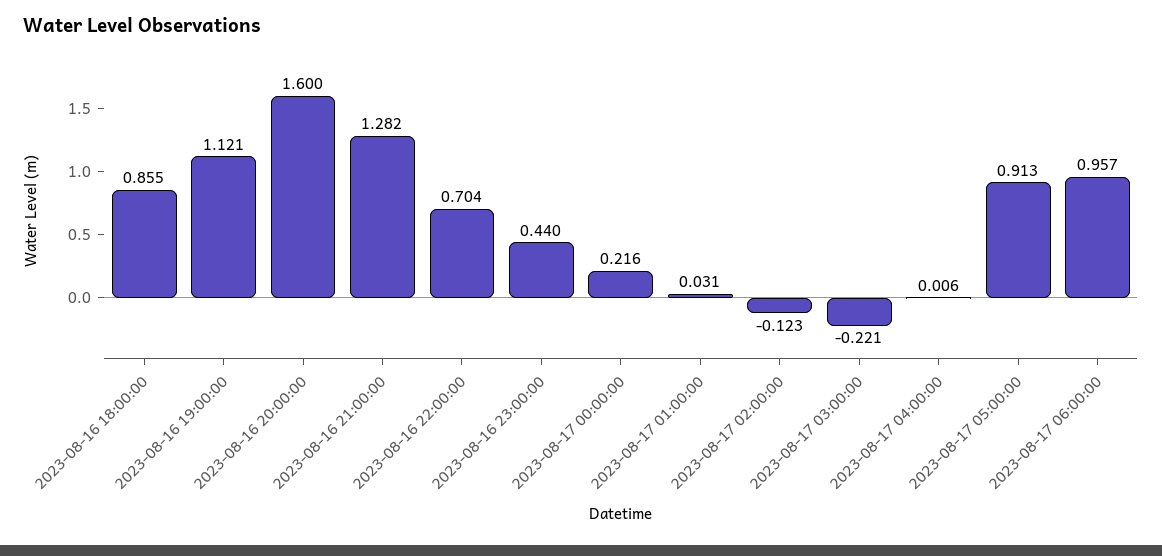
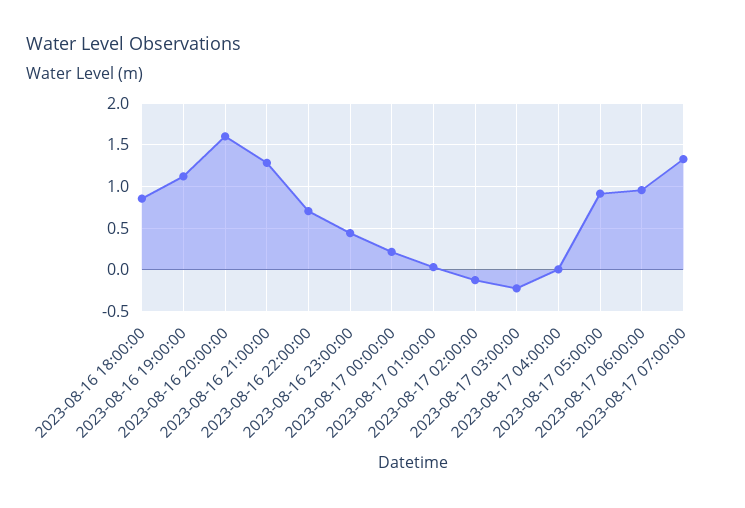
2023-08-17 07:00:00: none -> 1.3

